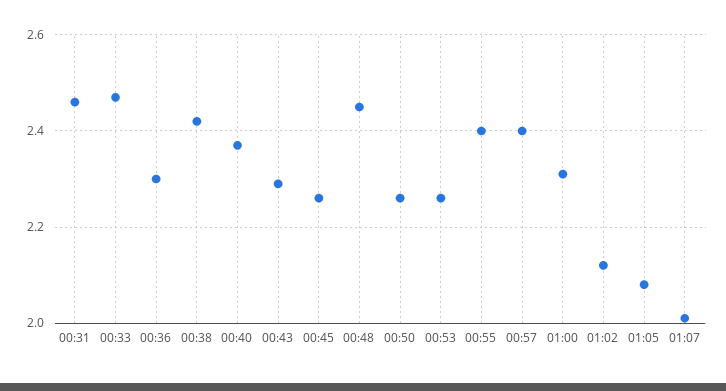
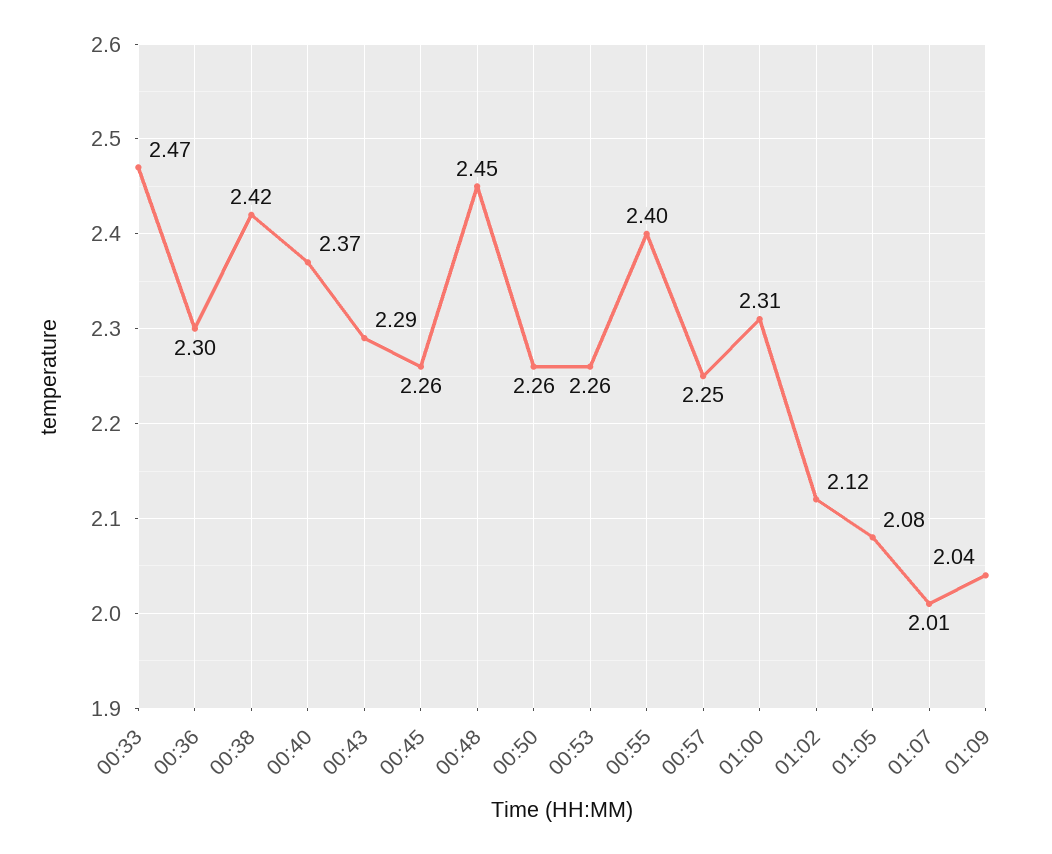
00:31: 2.45 -> none
00:57: 2.4 -> 2.25
01:09: none -> 2.04

